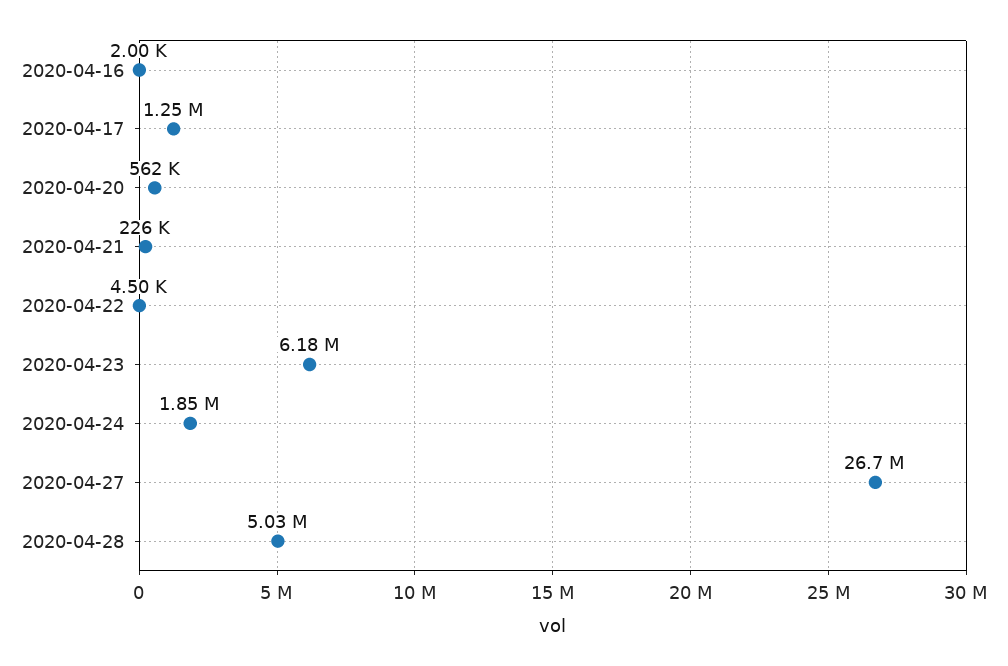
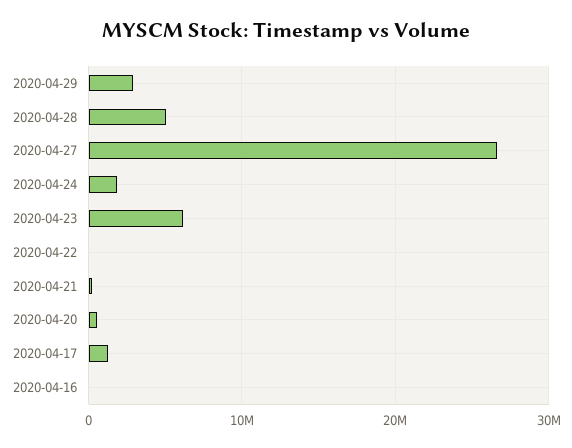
2020-04-29: none -> 3000000

